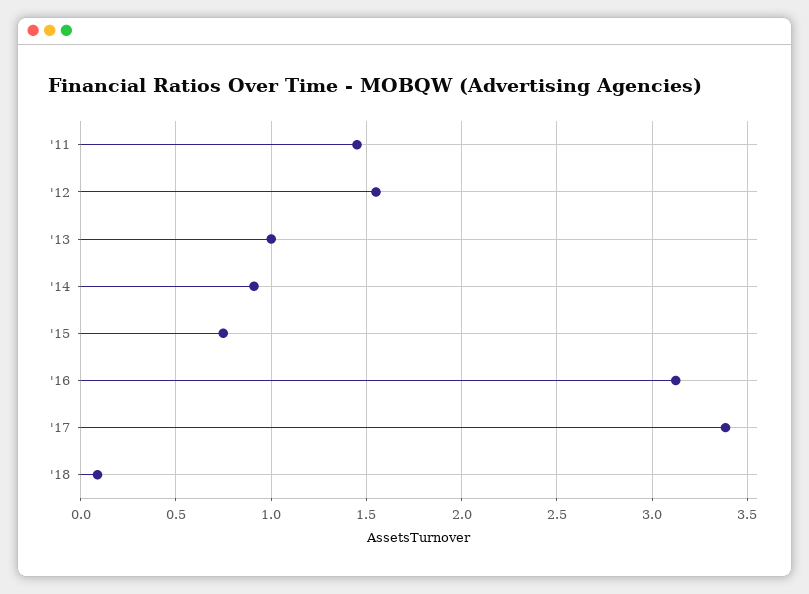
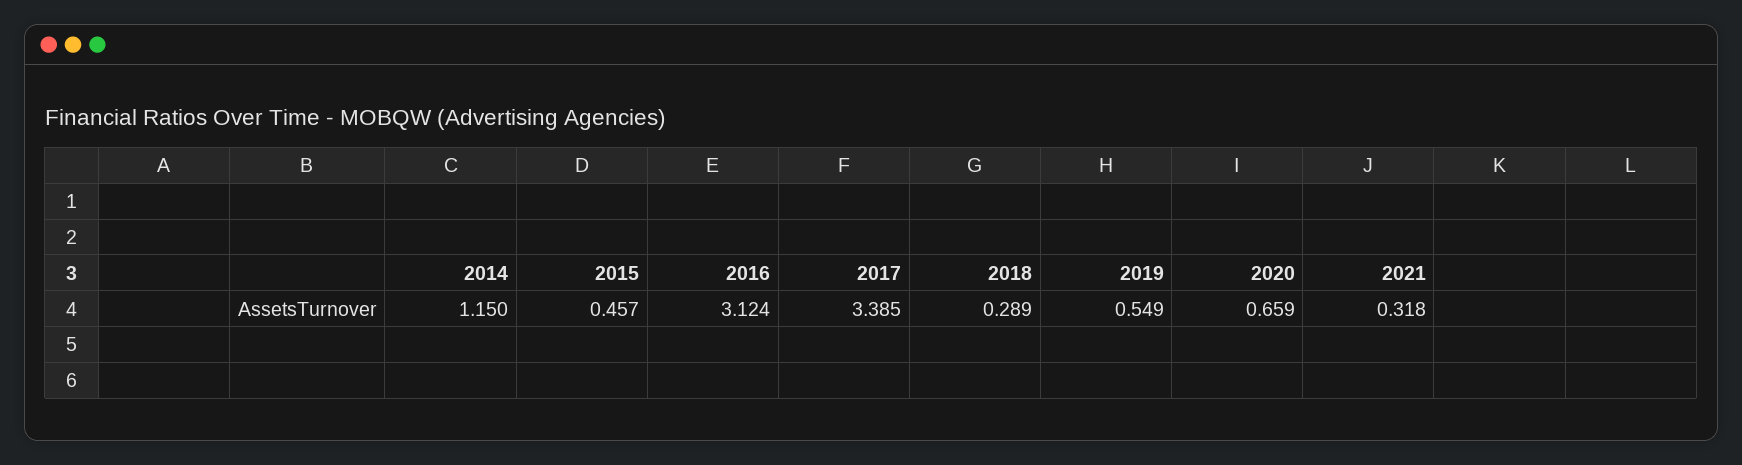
'11: 1.45 -> none
'12: 1.55 -> none
'13: 1 -> none
'14: 0.9 -> 1.15
'15: 0.75 -> 0.457
'18: 0.1 -> 0.289
2019: none -> 0.549
2020: none -> 0.659
2021: none -> 0.318

